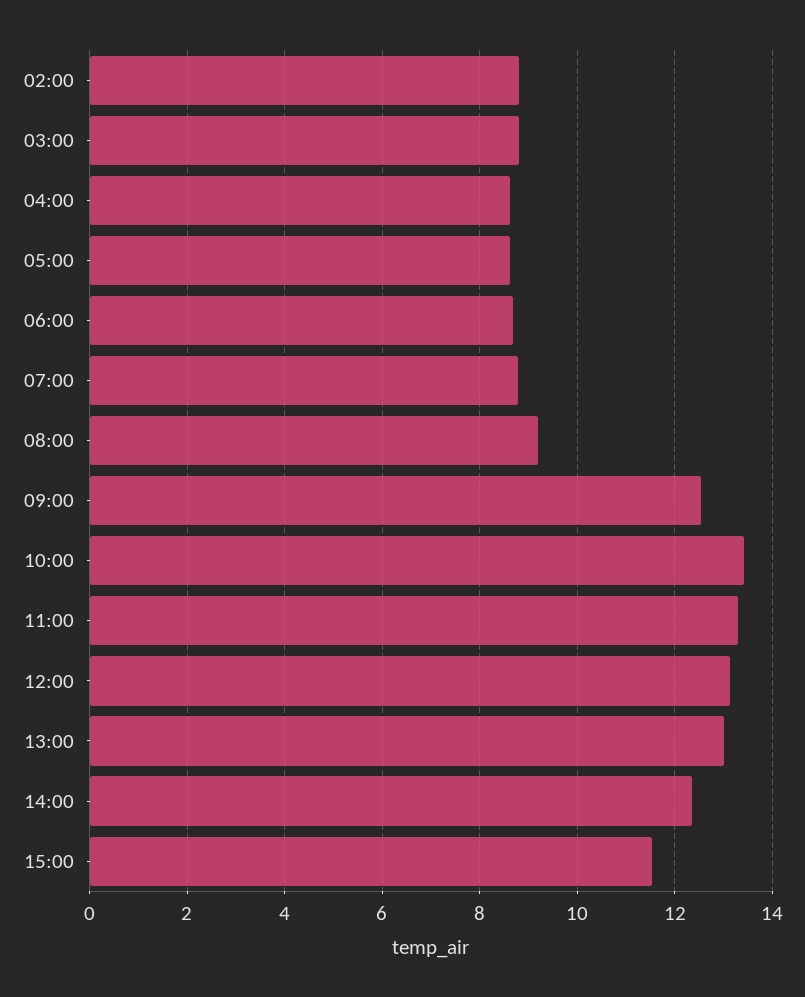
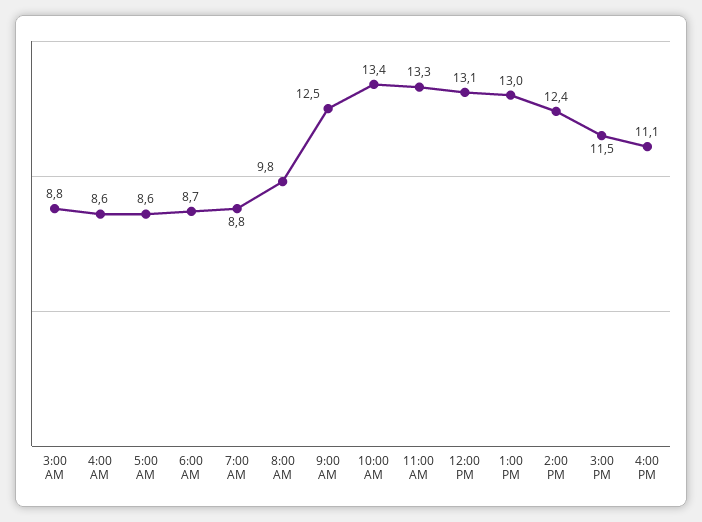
02:00: 8.8 -> none
08:00: 9.2 -> 9.8
4:00 PM: none -> 11.1

